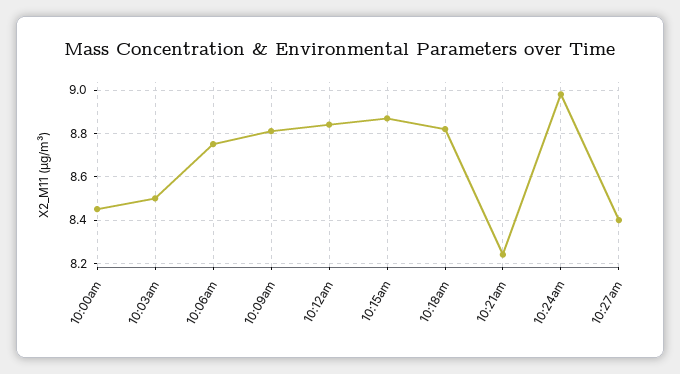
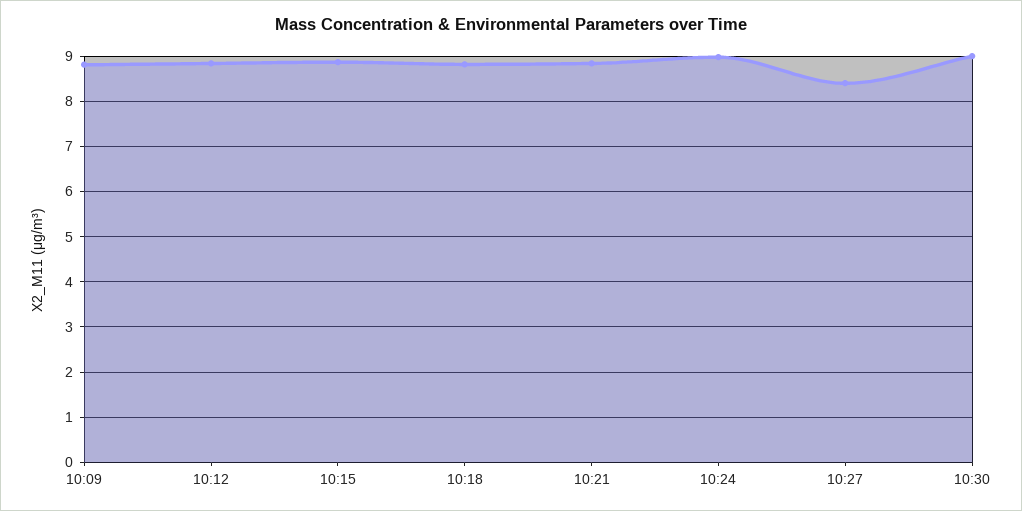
10:00am: 8.45 -> none
10:03am: 8.5 -> none
10:06am: 8.75 -> none
10:21am: 8.25 -> 8.8
10:30: none -> 9

